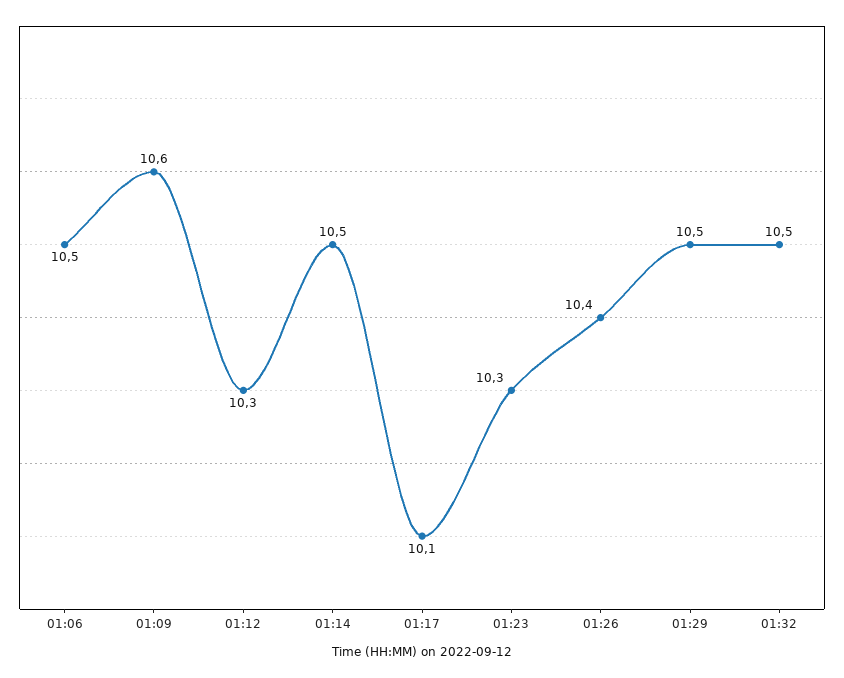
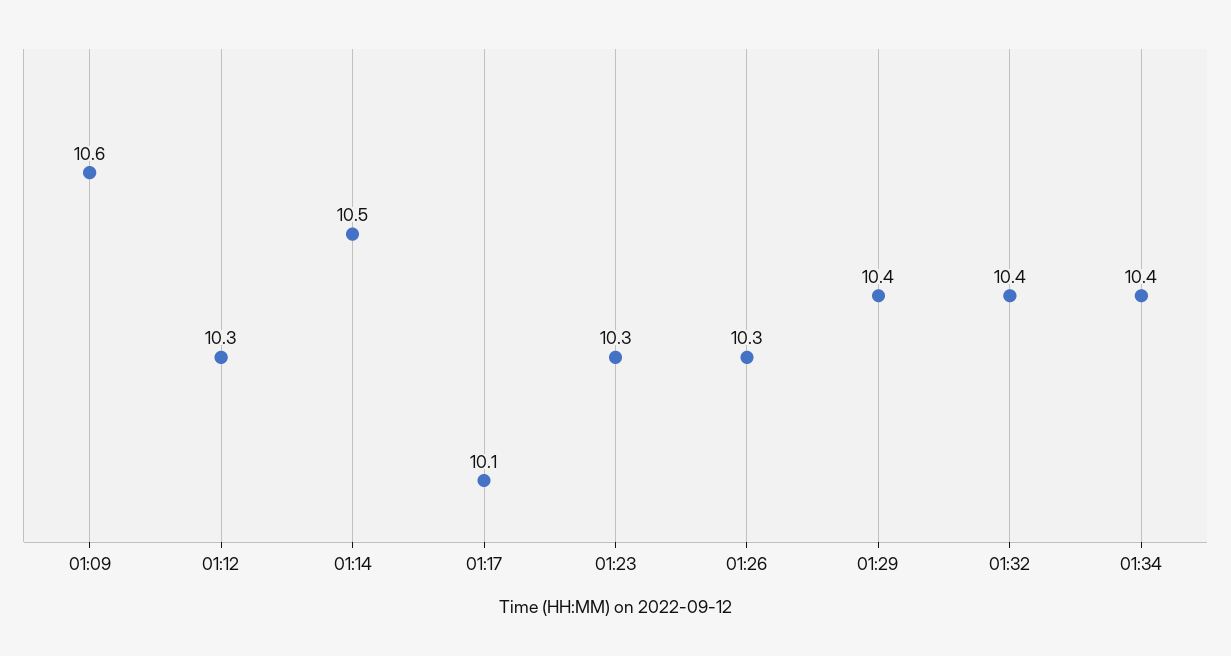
01:06: 10.5 -> none
01:26: 10.4 -> 10.3
01:29: 10.5 -> 10.4
01:32: 10.5 -> 10.4
01:34: none -> 10.4

